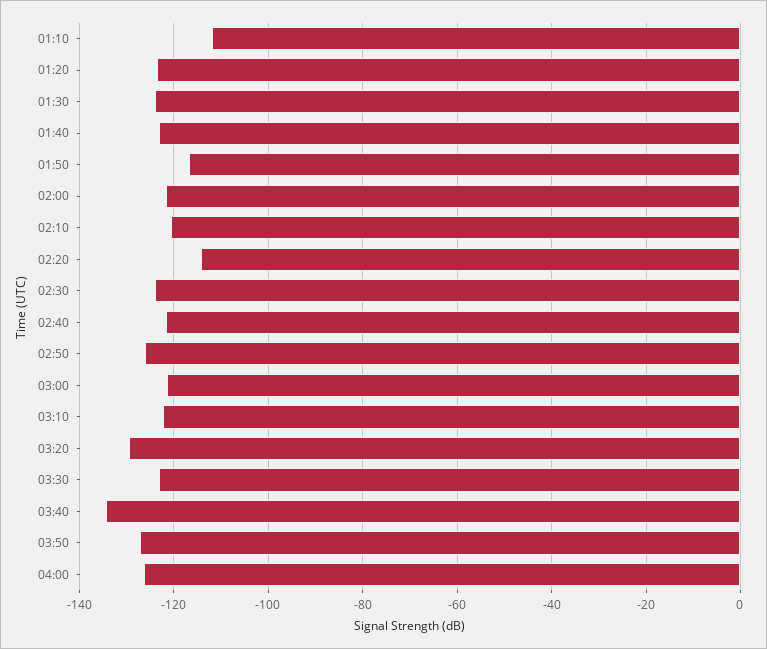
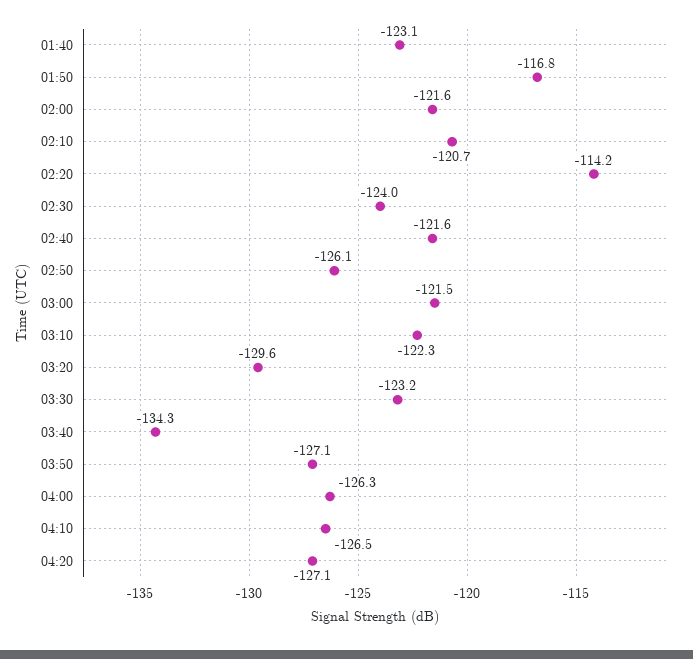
01:10: -112 -> none
01:20: -124 -> none
01:30: -124 -> none
04:10: none -> -126.5
04:20: none -> -127.1

